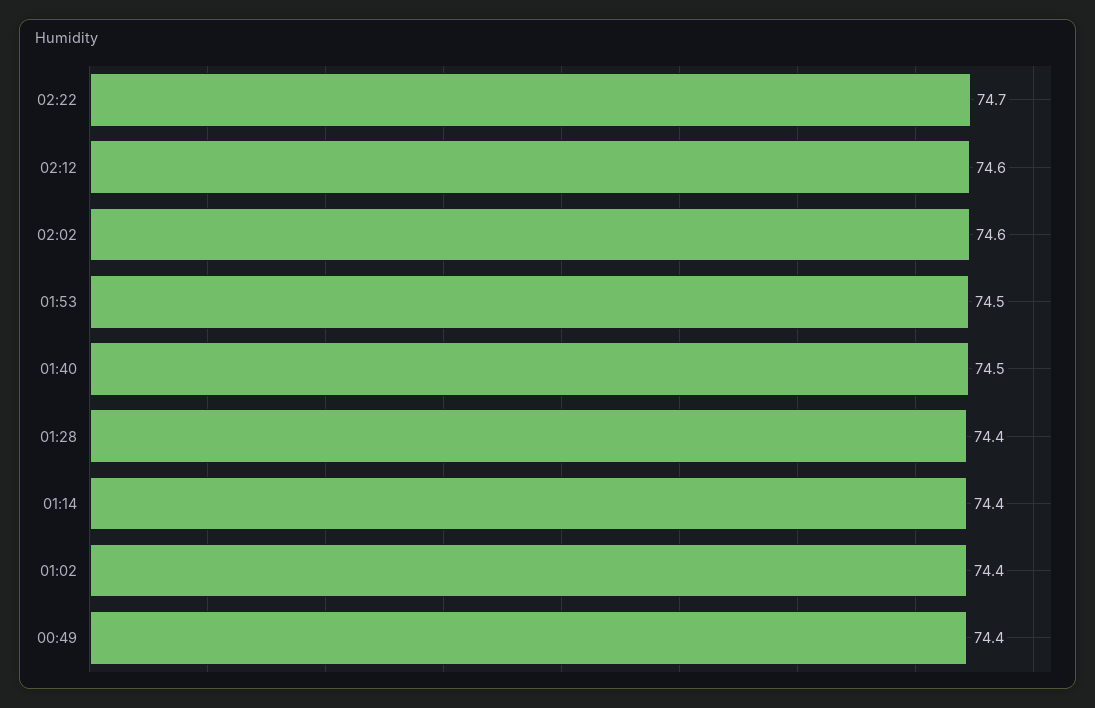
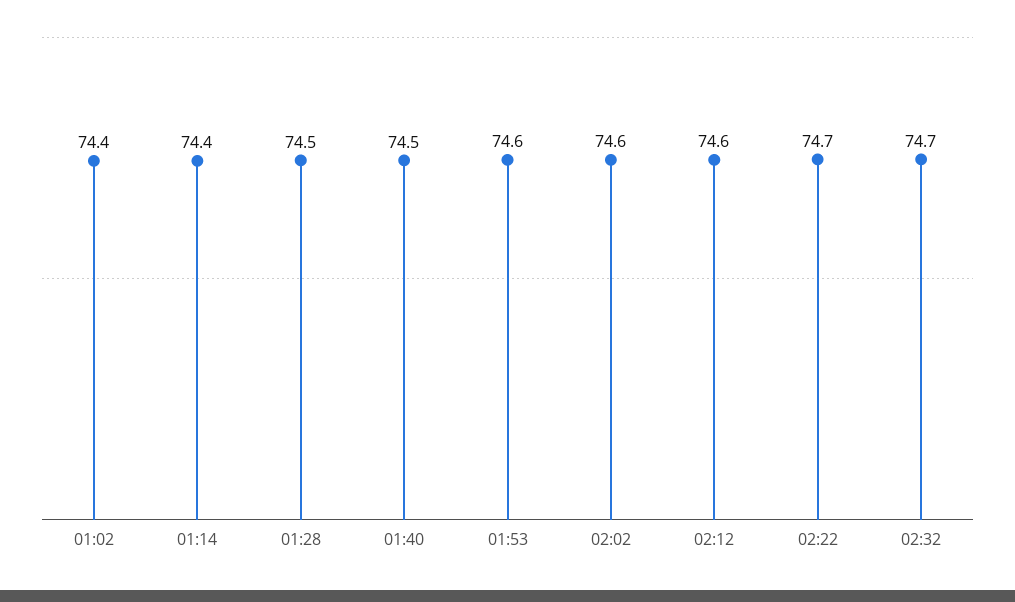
01:53: 74.5 -> 74.6
01:28: 74.4 -> 74.5
00:49: 74.4 -> none
02:32: none -> 74.7

